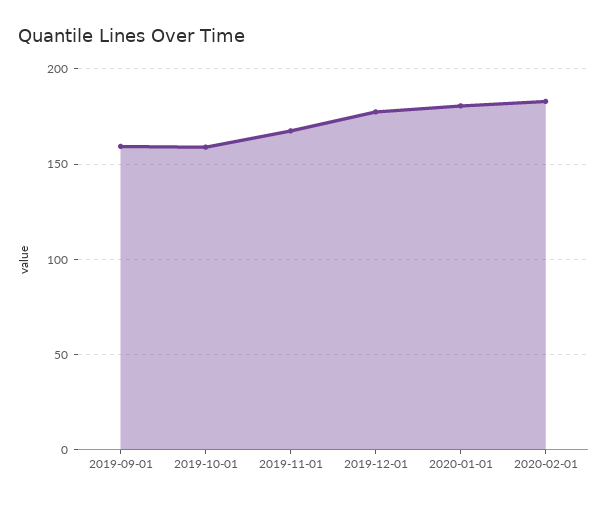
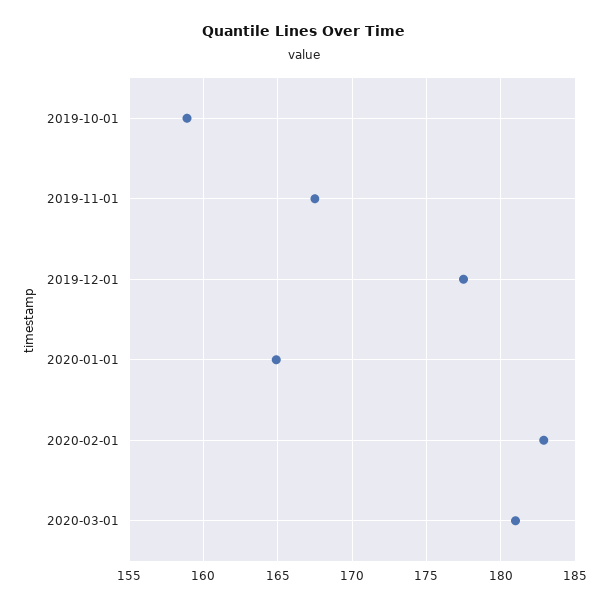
2019-09-01: 160 -> none
2020-01-01: 180 -> 165
2020-03-01: none -> 181

